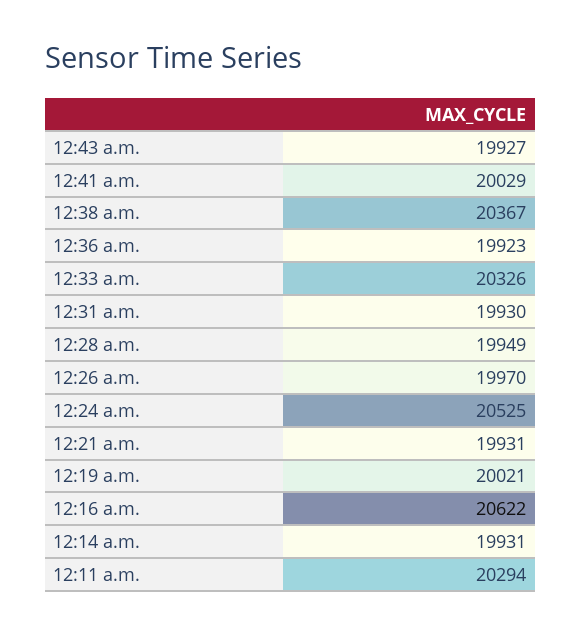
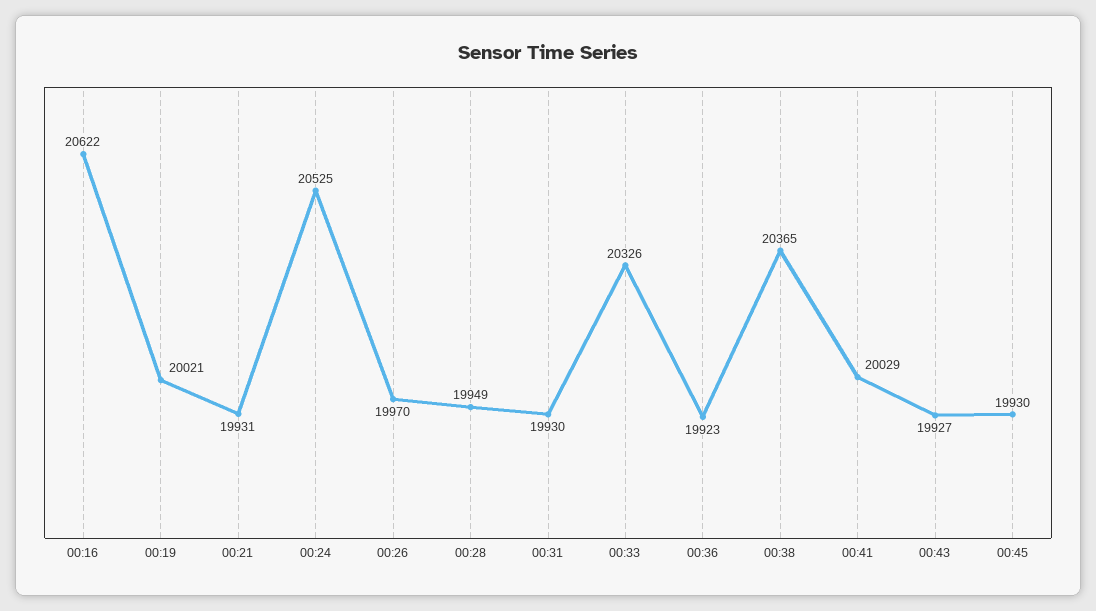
12:38 a.m.: 20367 -> 20365
12:14 a.m.: 19931 -> none
12:11 a.m.: 20294 -> none
00:45: none -> 19930

